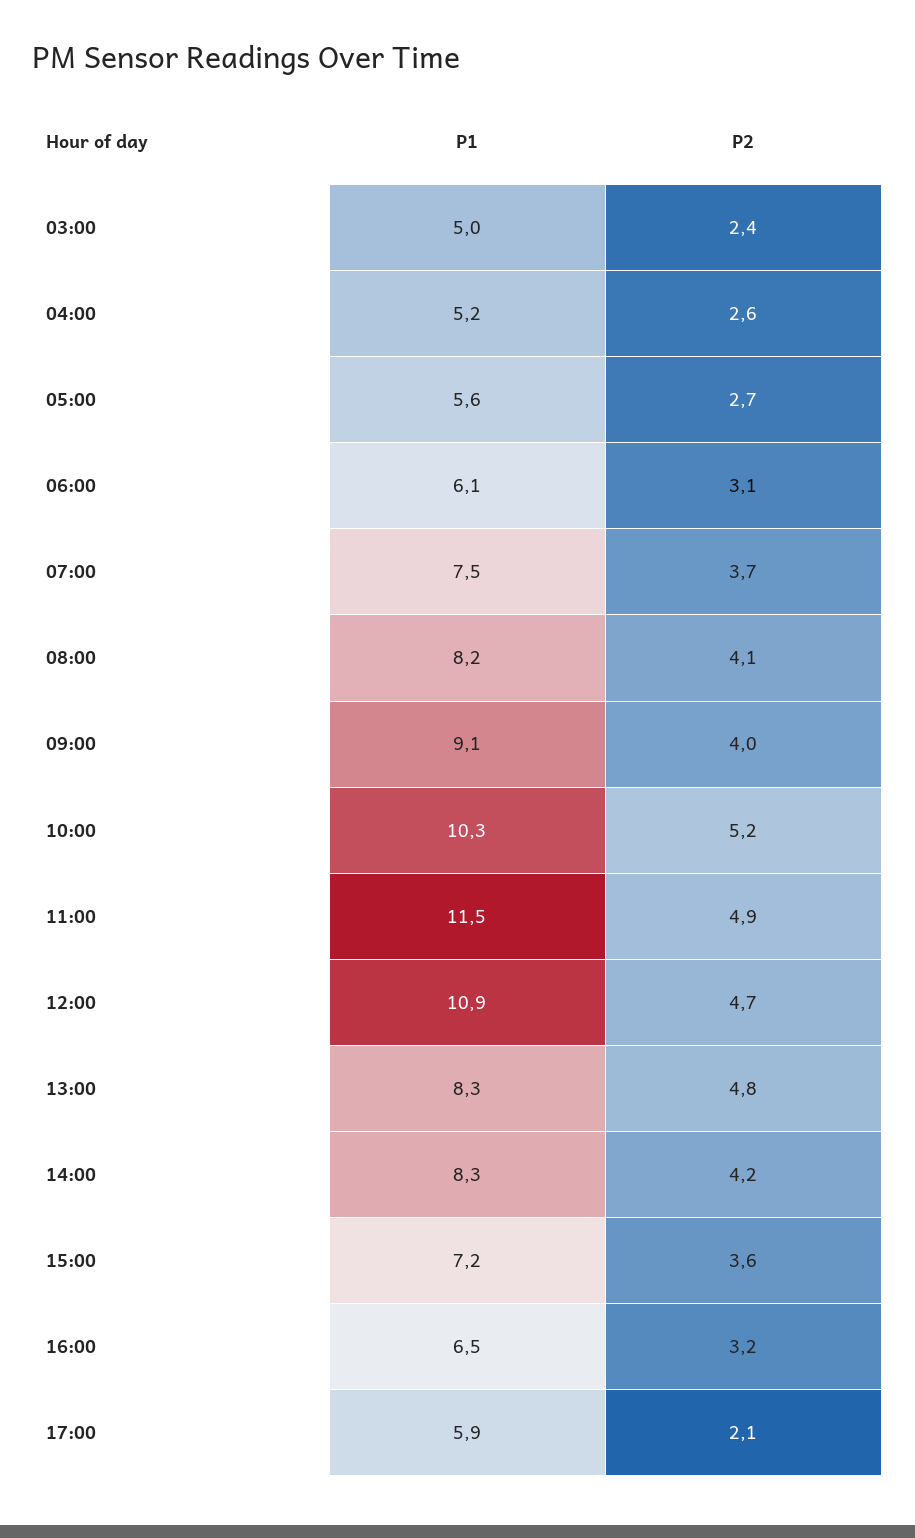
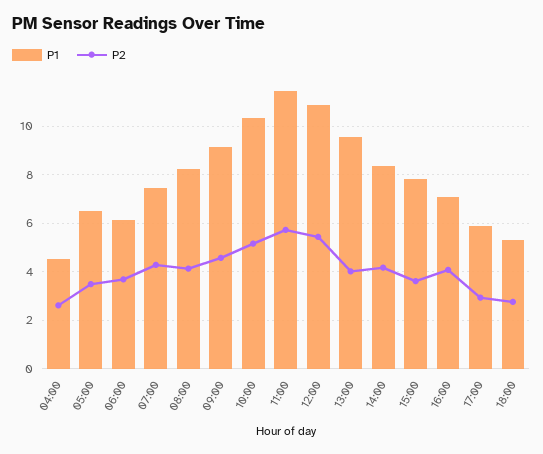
P1, 03:00: 5 -> none
P2, 03:00: 2.4 -> none
P1, 04:00: 5.2 -> 4.5
P1, 05:00: 5.6 -> 6.5
P2, 05:00: 2.7 -> 3.5
P2, 06:00: 3.1 -> 3.75
P2, 07:00: 3.7 -> 4.25
P2, 09:00: 4 -> 4.5
P2, 11:00: 4.9 -> 5.75
P2, 12:00: 4.7 -> 5.5
P1, 13:00: 8.3 -> 9.5
P2, 13:00: 4.8 -> 4
P1, 15:00: 7.2 -> 7.75
P1, 16:00: 6.5 -> 7
P2, 16:00: 3.2 -> 4
P2, 17:00: 2.1 -> 3
P1, 18:00: none -> 5.25
P2, 18:00: none -> 2.75

